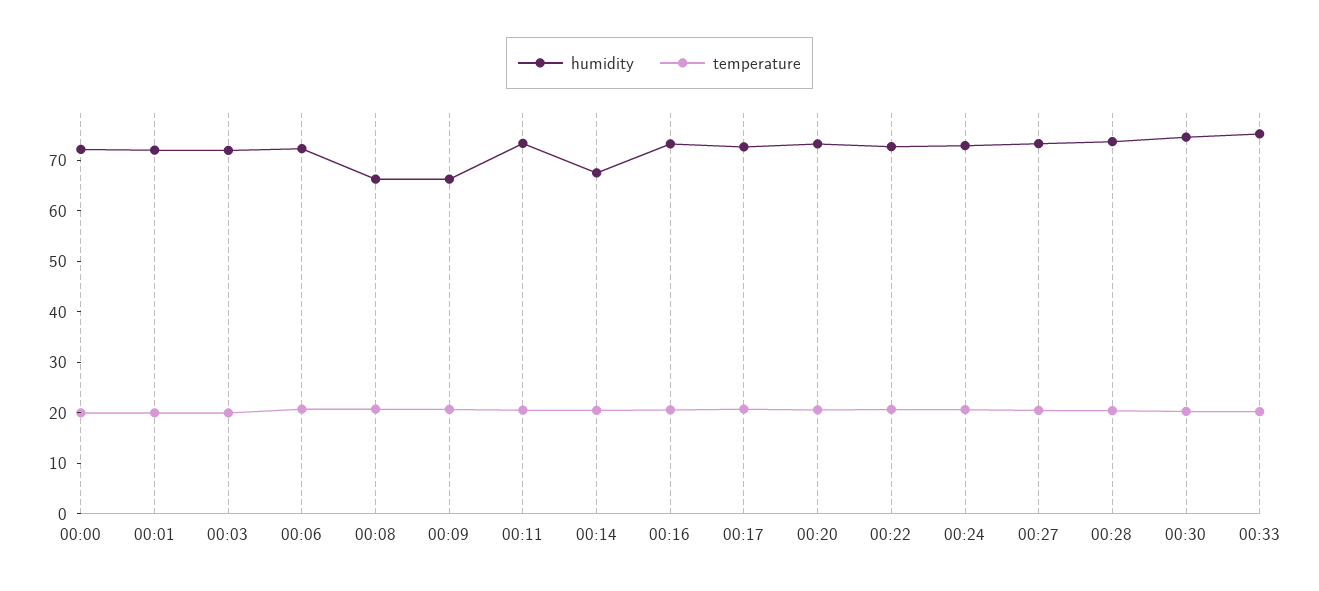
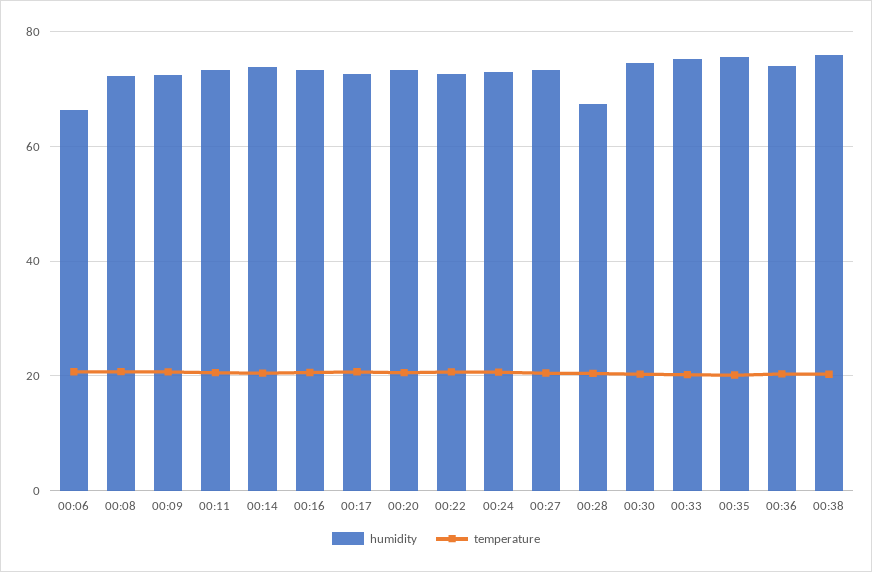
humidity, 00:00: 72 -> none
temperature, 00:00: 20 -> none
humidity, 00:01: 72 -> none
temperature, 00:01: 20 -> none
humidity, 00:03: 72 -> none
temperature, 00:03: 20 -> none
humidity, 00:06: 72 -> 66
humidity, 00:08: 66 -> 72
humidity, 00:09: 66 -> 72
humidity, 00:14: 68 -> 74
humidity, 00:28: 74 -> 68
humidity, 00:35: none -> 76
temperature, 00:35: none -> 20
humidity, 00:36: none -> 74
temperature, 00:36: none -> 20
humidity, 00:38: none -> 76
temperature, 00:38: none -> 20

